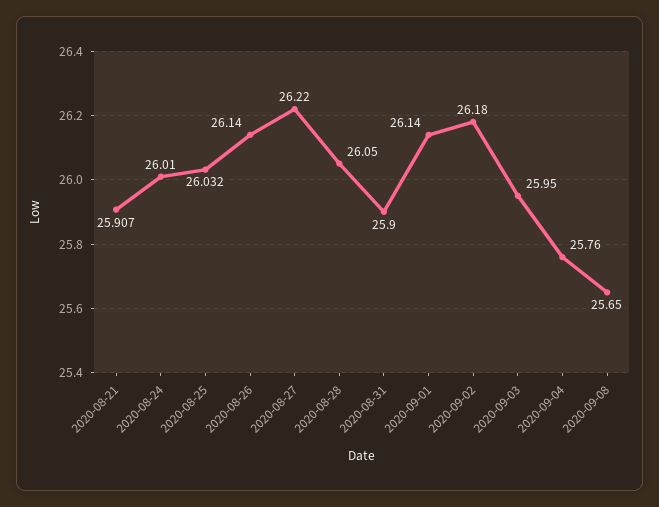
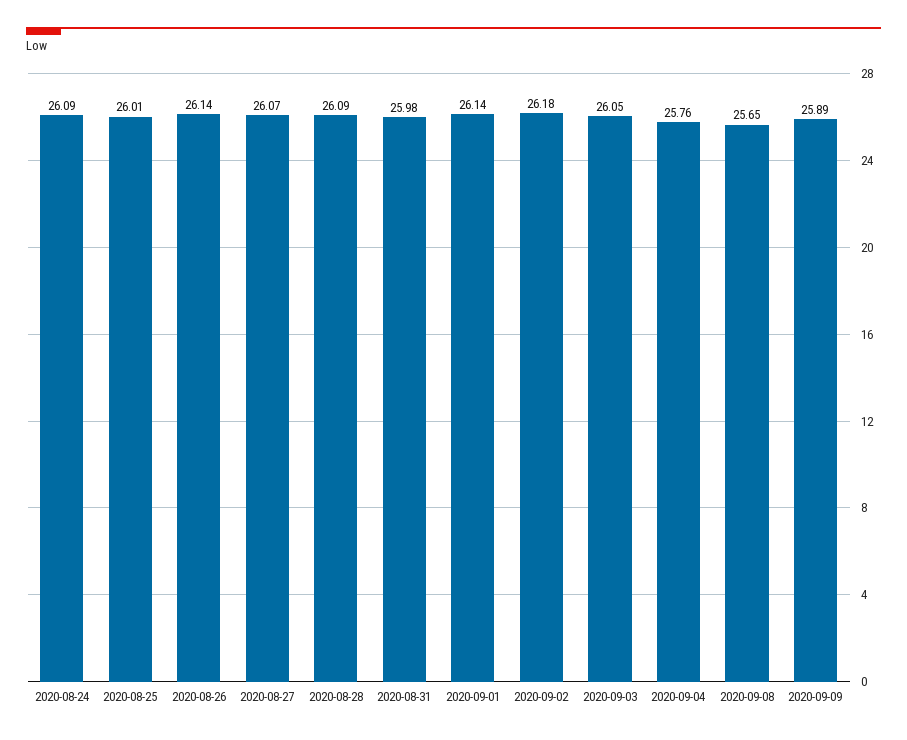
2020-08-21: 25.907 -> none
2020-08-24: 26.01 -> 26.09
2020-08-25: 26.032 -> 26.01
2020-08-27: 26.22 -> 26.07
2020-08-28: 26.05 -> 26.09
2020-08-31: 25.9 -> 25.98
2020-09-03: 25.95 -> 26.05
2020-09-09: none -> 25.89

